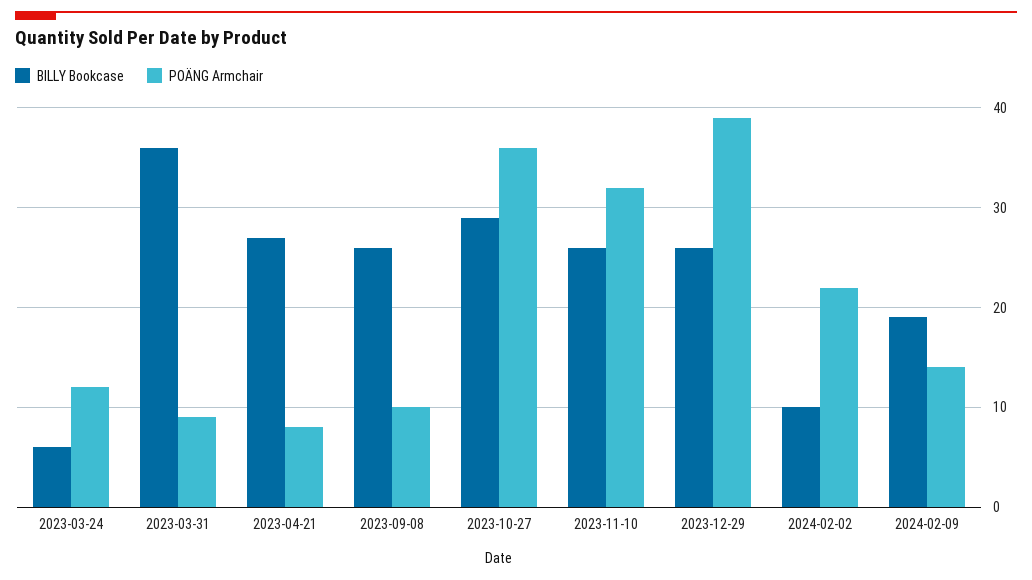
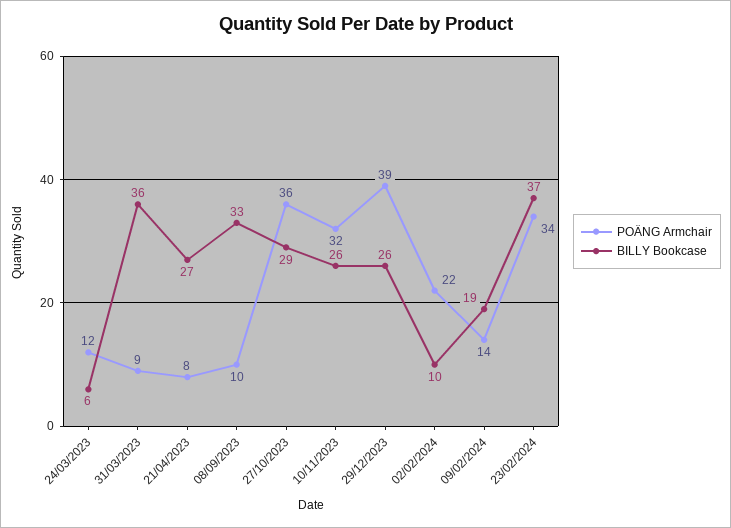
BILLY Bookcase, 2023-09-08: 26 -> 33
POÄNG Armchair, 23/02/2024: none -> 34
BILLY Bookcase, 23/02/2024: none -> 37

